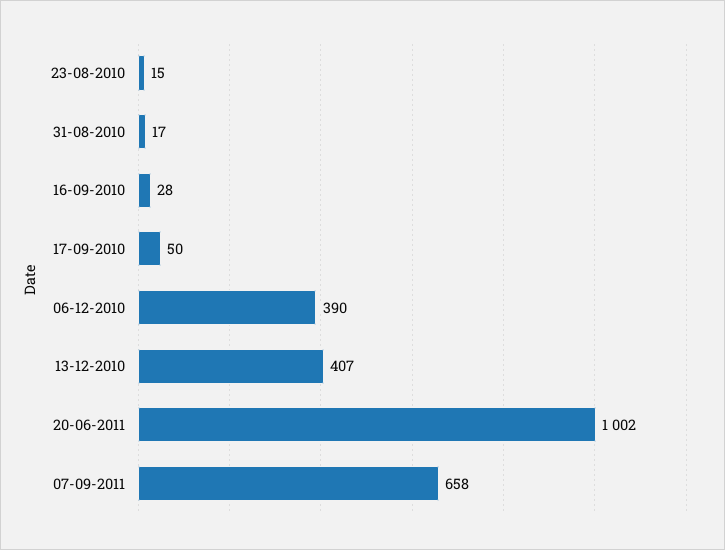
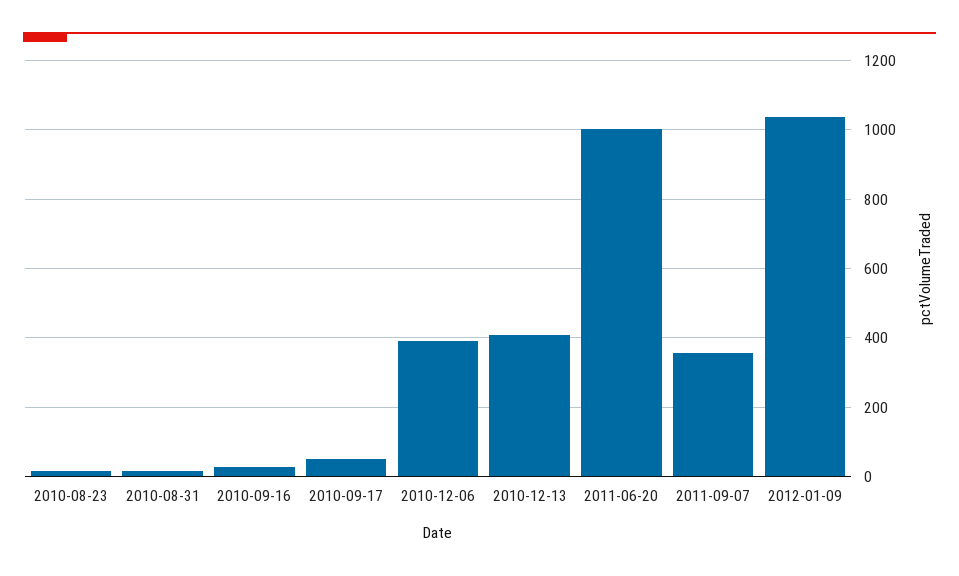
07-09-2011: 658 -> 360
2012-01-09: none -> 1040

